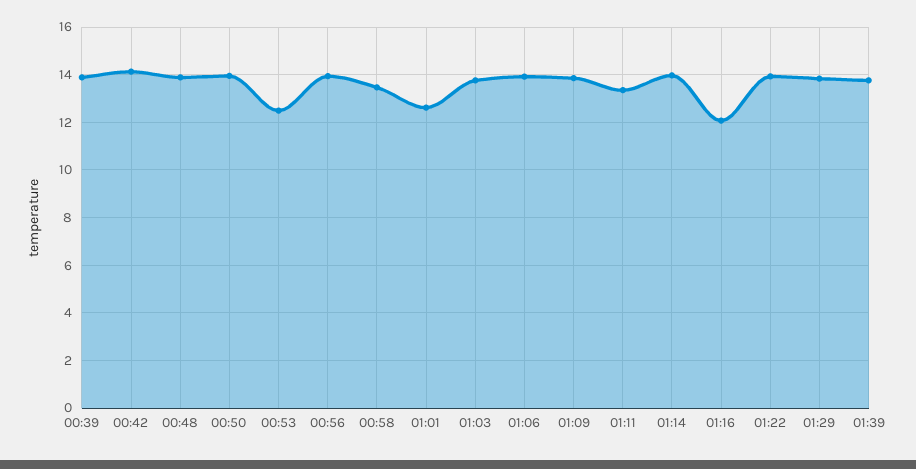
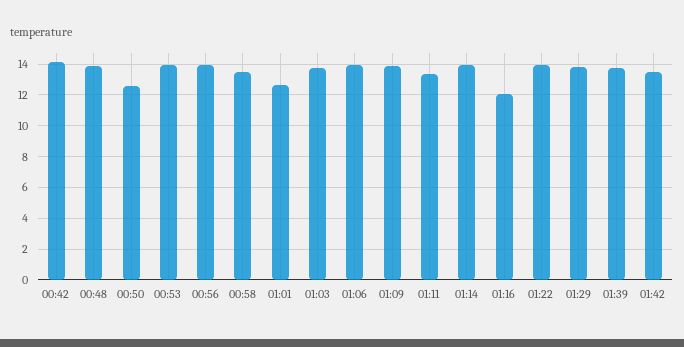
00:39: 14 -> none
00:50: 14 -> 12.5
00:53: 12.5 -> 14
01:42: none -> 13.5

